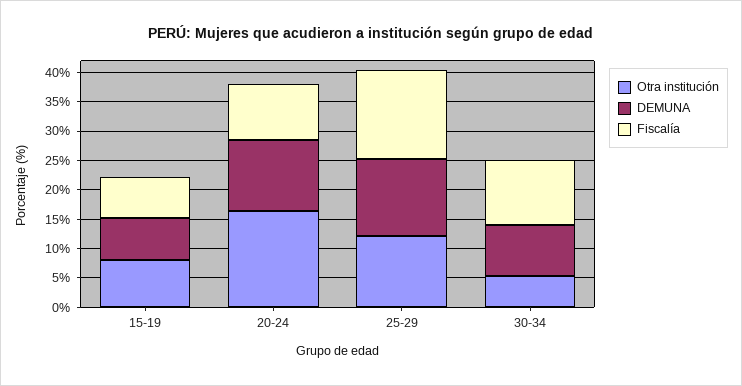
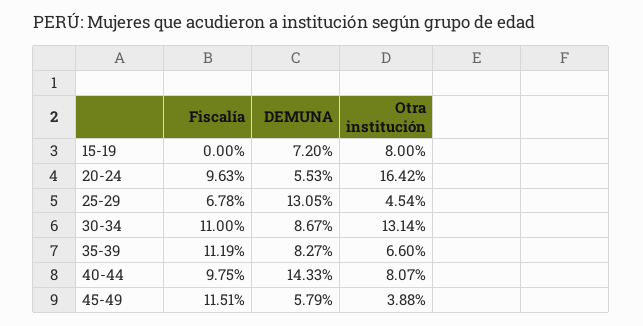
Fiscalía, 15-19: 7.5 -> 0
DEMUNA, 20-24: 12.5 -> 5.53
Otra institución, 25-29: 12.5 -> 4.54
Fiscalía, 25-29: 15 -> 6.78
Otra institución, 30-34: 5 -> 13.14
Fiscalía, 35-39: none -> 11.19
DEMUNA, 35-39: none -> 8.27
Otra institución, 35-39: none -> 6.6
Fiscalía, 40-44: none -> 9.75
DEMUNA, 40-44: none -> 14.33
Otra institución, 40-44: none -> 8.07
Fiscalía, 45-49: none -> 11.51
DEMUNA, 45-49: none -> 5.79
Otra institución, 45-49: none -> 3.88

